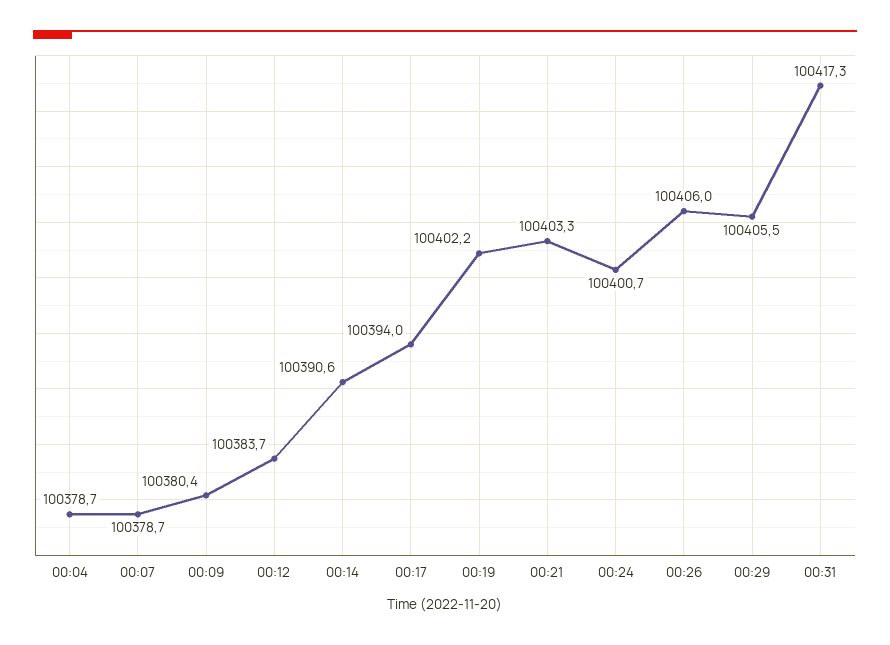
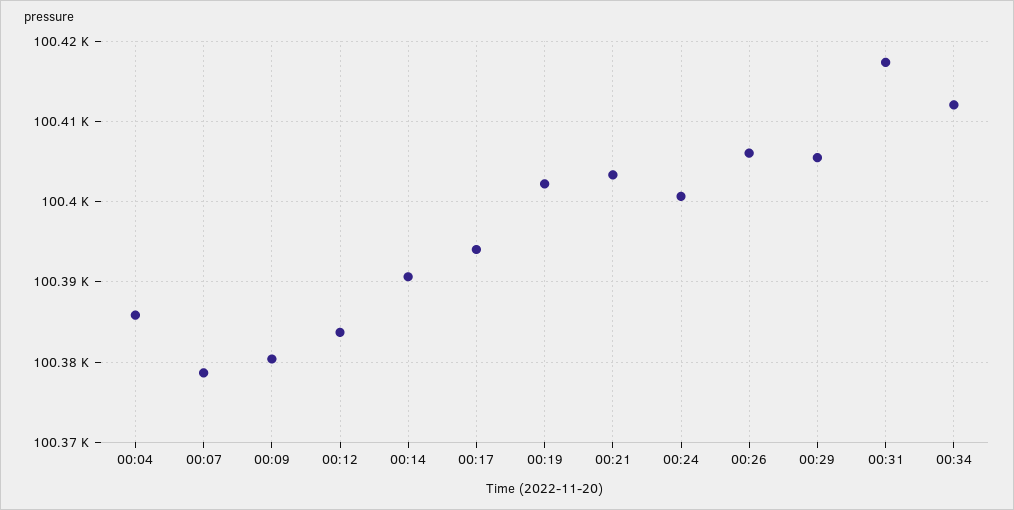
00:04: 100378.7 -> 100386
00:34: none -> 100412

